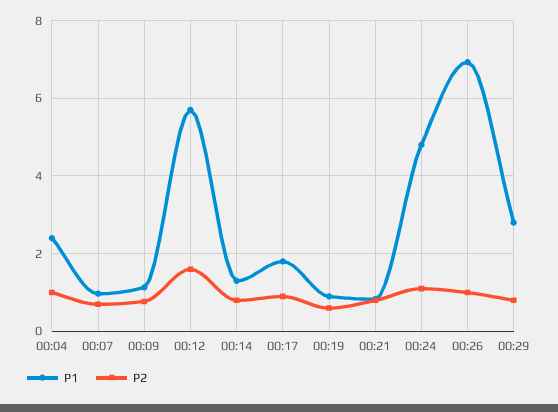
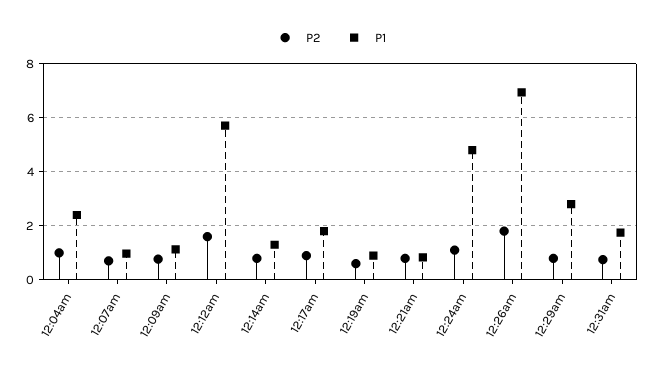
P2, 00:26: 1 -> 1.75
P2, 12:31am: none -> 0.75
P1, 12:31am: none -> 1.75

